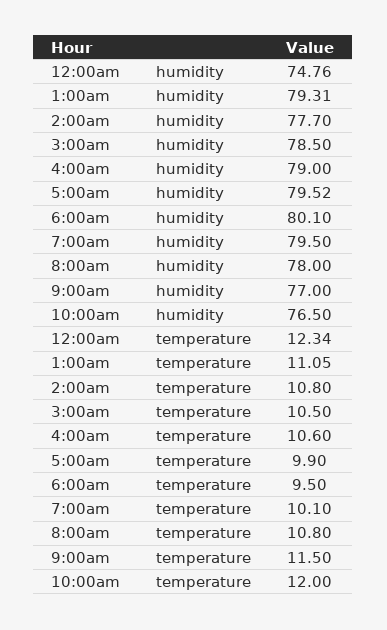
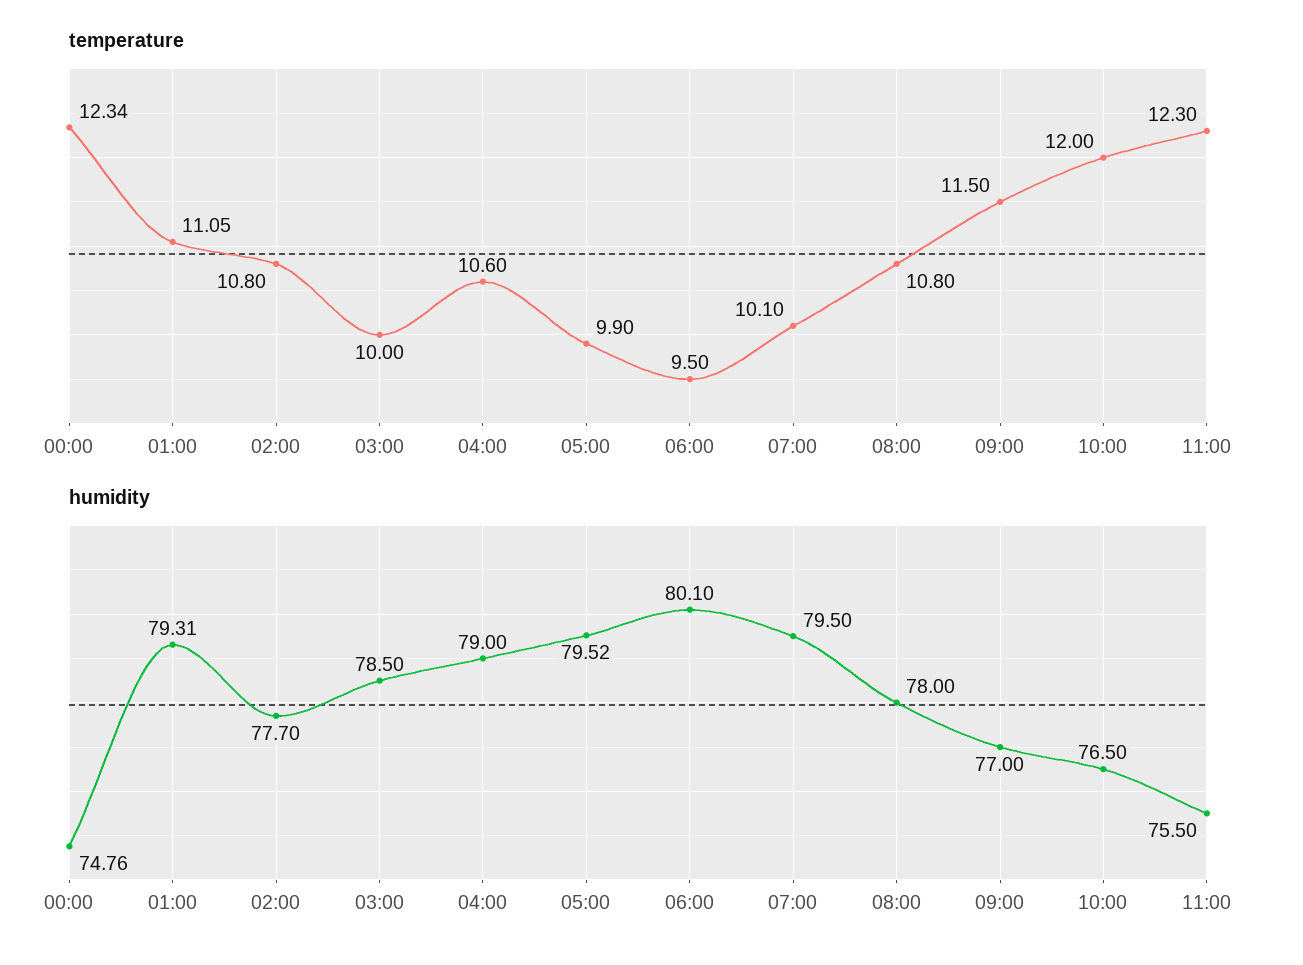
temperature, 3:00am: 10.5 -> 10
temperature, 11:00: none -> 12.3
humidity, 11:00: none -> 75.5

